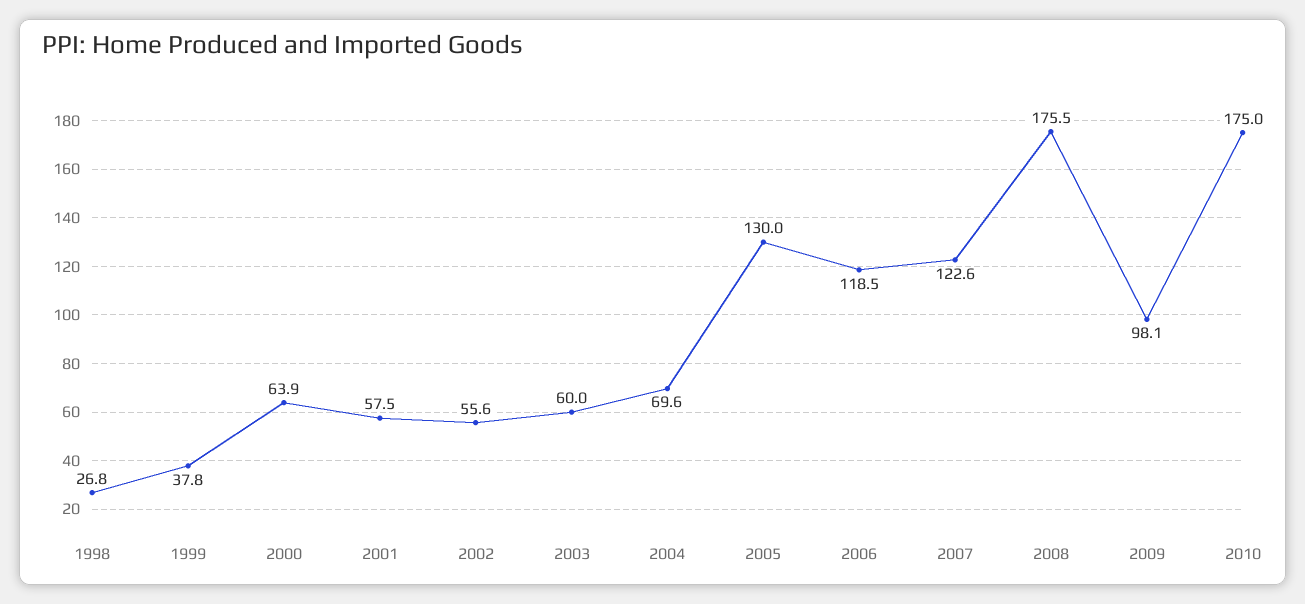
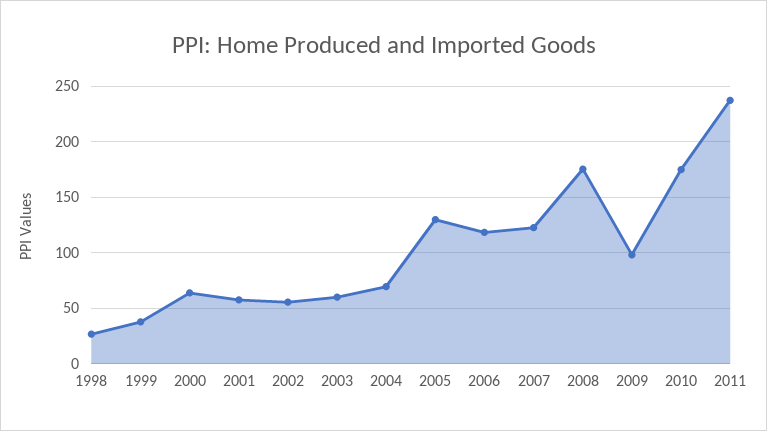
2011: none -> 240

